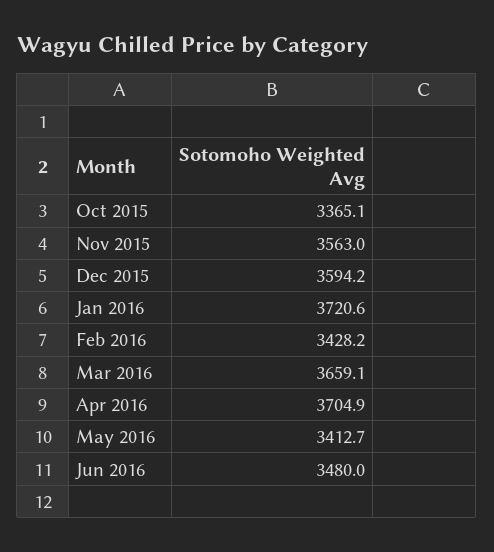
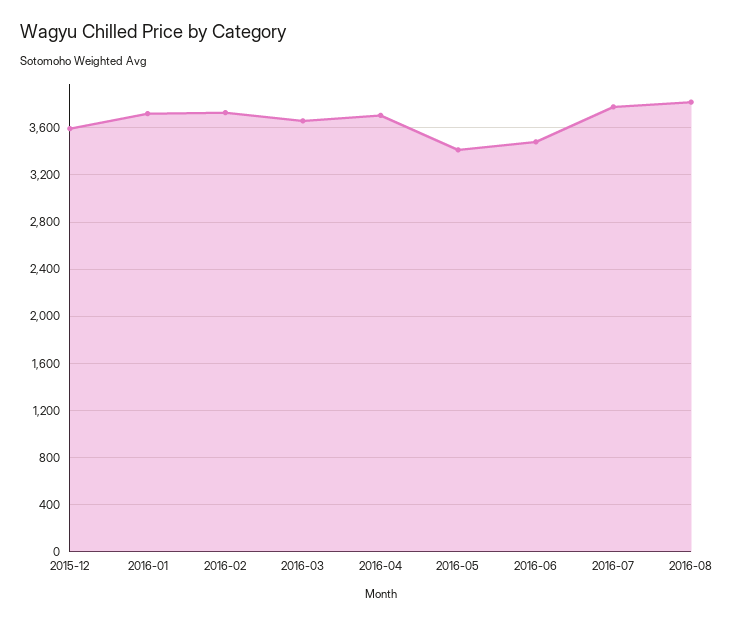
Oct 2015: 3365.1 -> none
Nov 2015: 3563 -> none
Feb 2016: 3428.2 -> 3700
2016-07: none -> 3800
2016-08: none -> 3800

